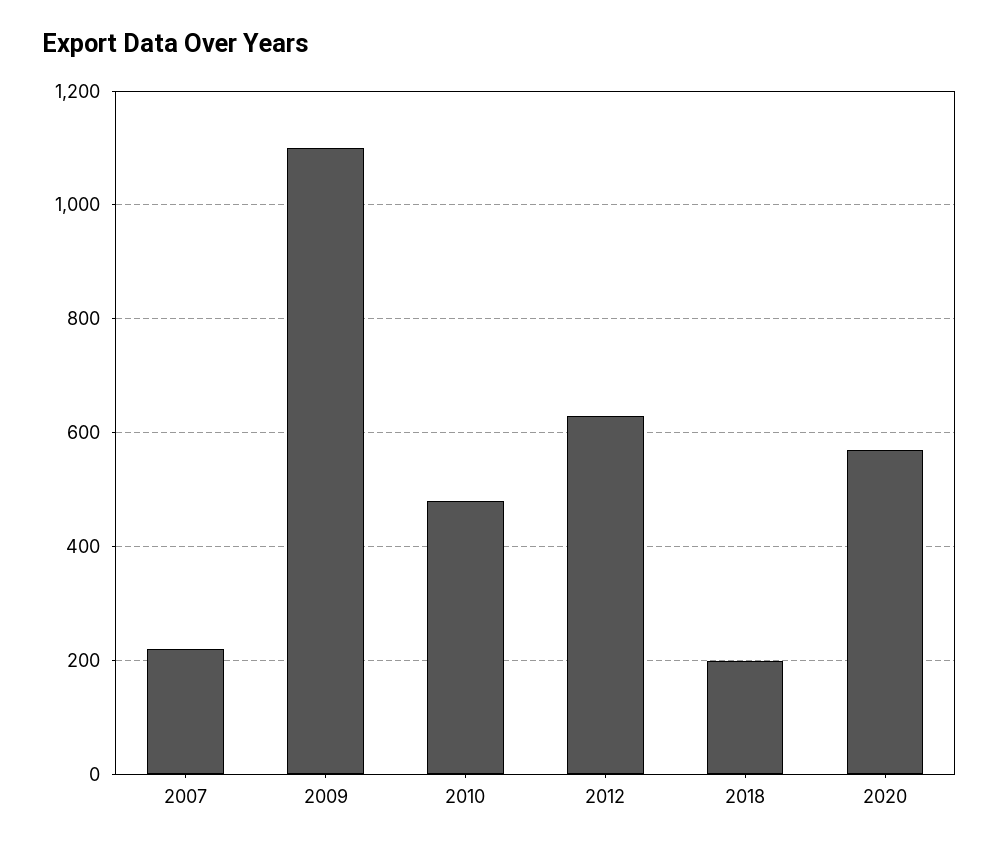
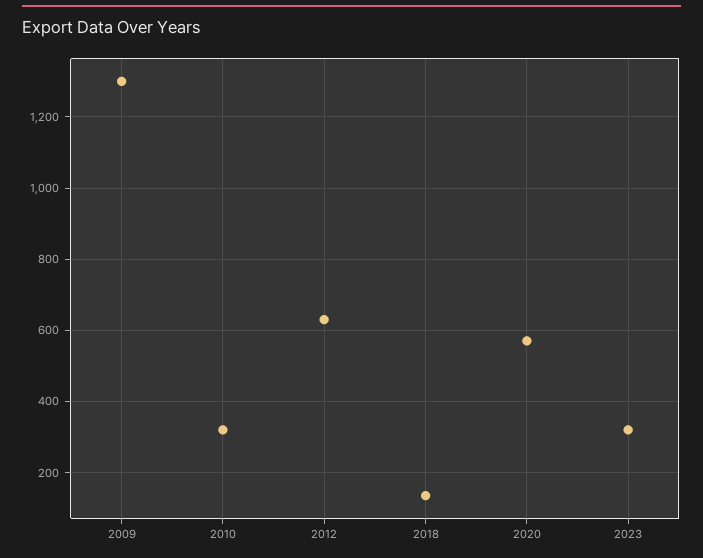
2007: 220 -> none
2009: 1100 -> 1300
2010: 480 -> 320
2018: 200 -> 140
2023: none -> 320

